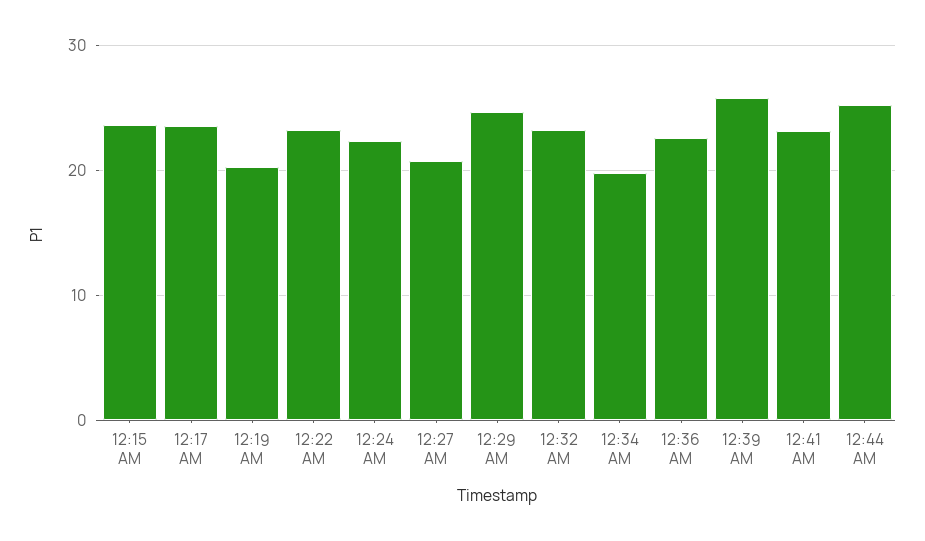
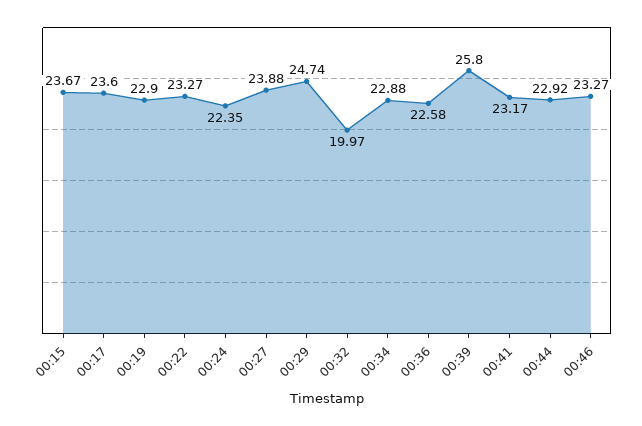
12:19 AM: 20 -> 22.9
12:27 AM: 21 -> 23.88
12:32 AM: 23 -> 19.97
12:34 AM: 20 -> 22.88
12:44 AM: 25 -> 22.92
00:46: none -> 23.27

